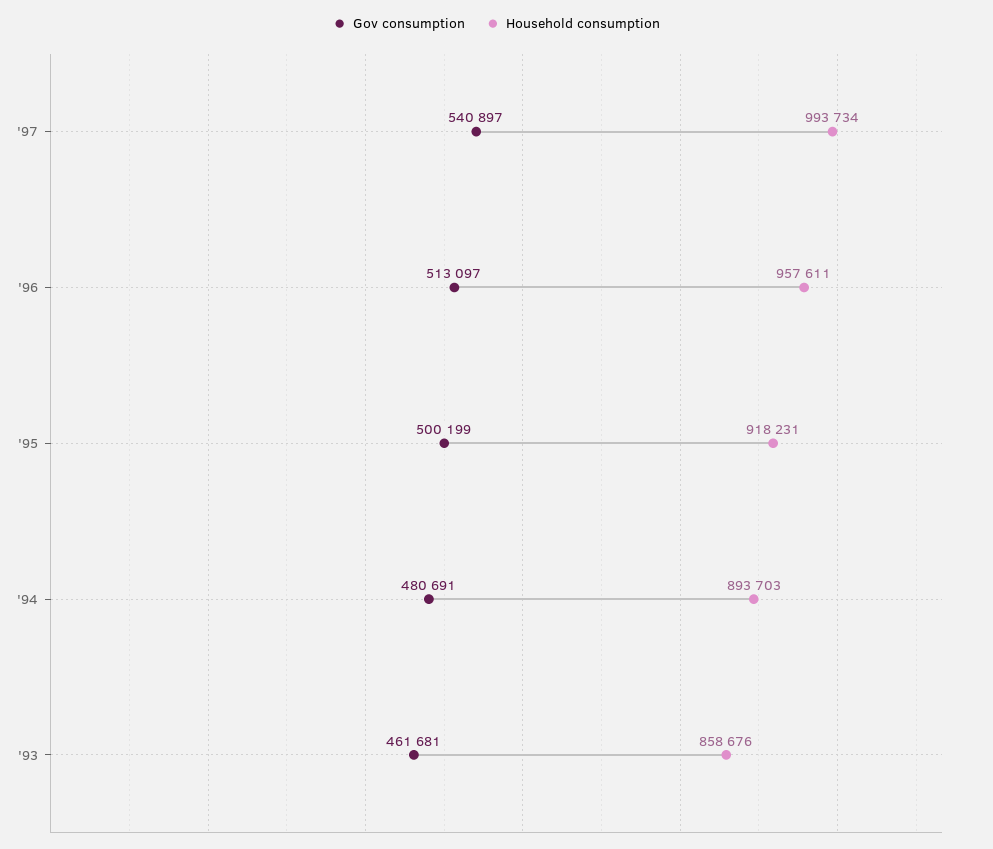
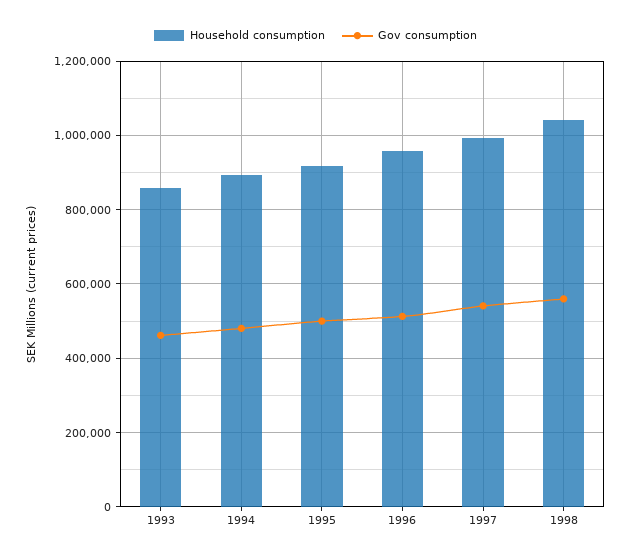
Household consumption, 1998: none -> 1040000
Gov consumption, 1998: none -> 560000

